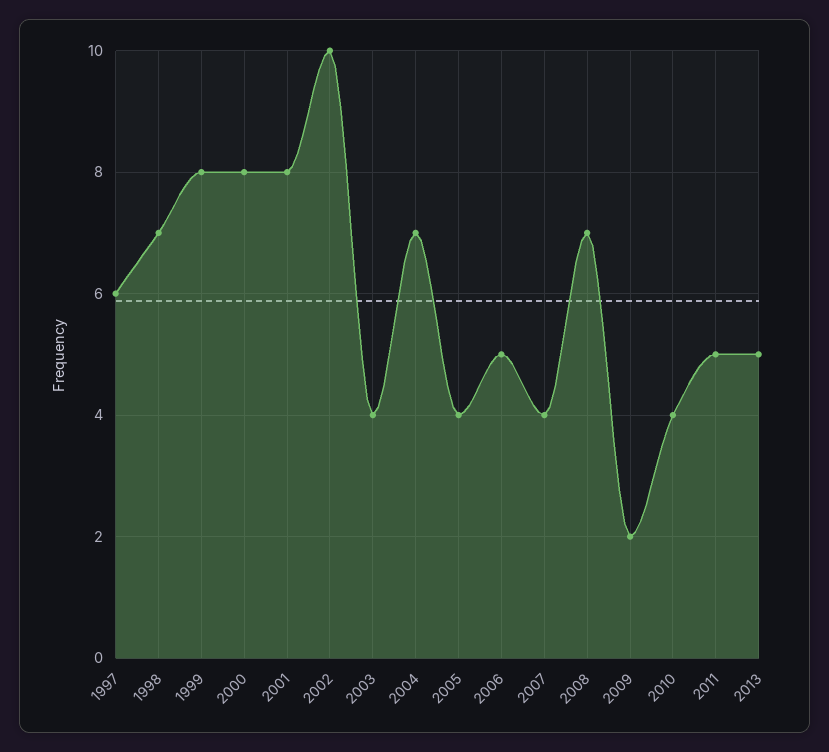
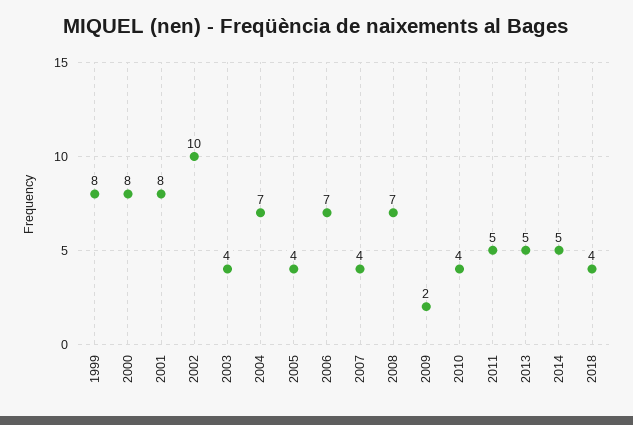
1997: 6 -> none
1998: 7 -> none
2006: 5 -> 7
2014: none -> 5
2018: none -> 4

